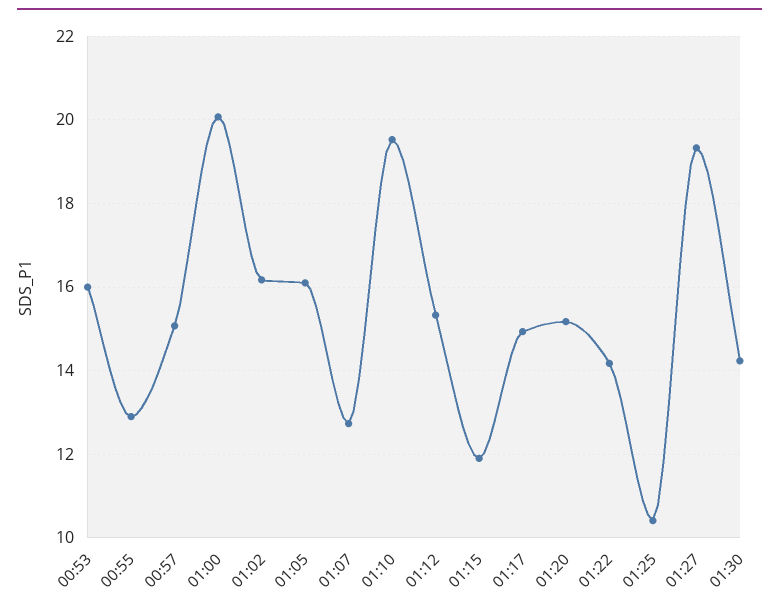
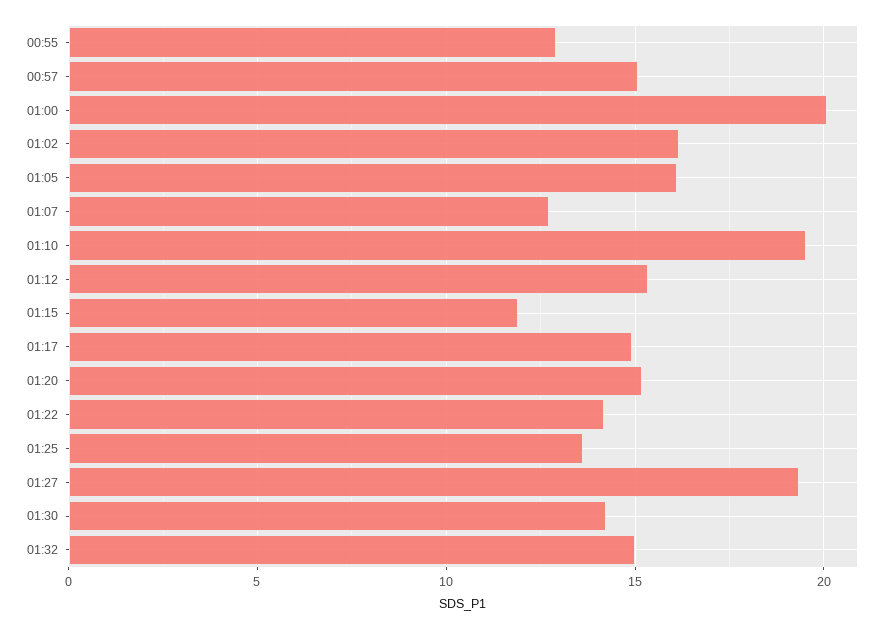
00:53: 16 -> none
01:25: 10.4 -> 13.5
01:32: none -> 15

